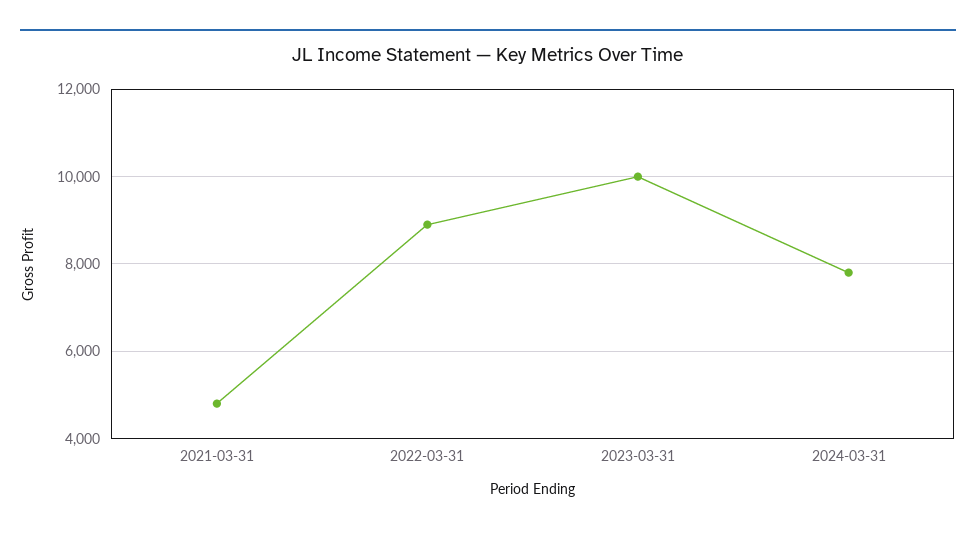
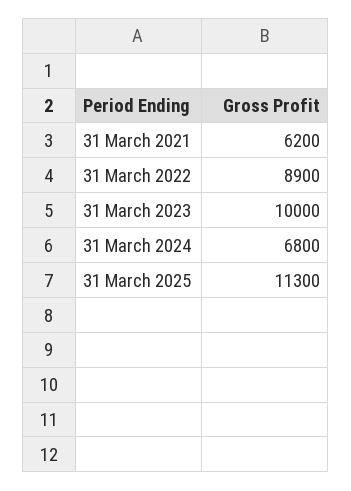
2021-03-31: 4800 -> 6200
2024-03-31: 7800 -> 6800
31 March 2025: none -> 11300

